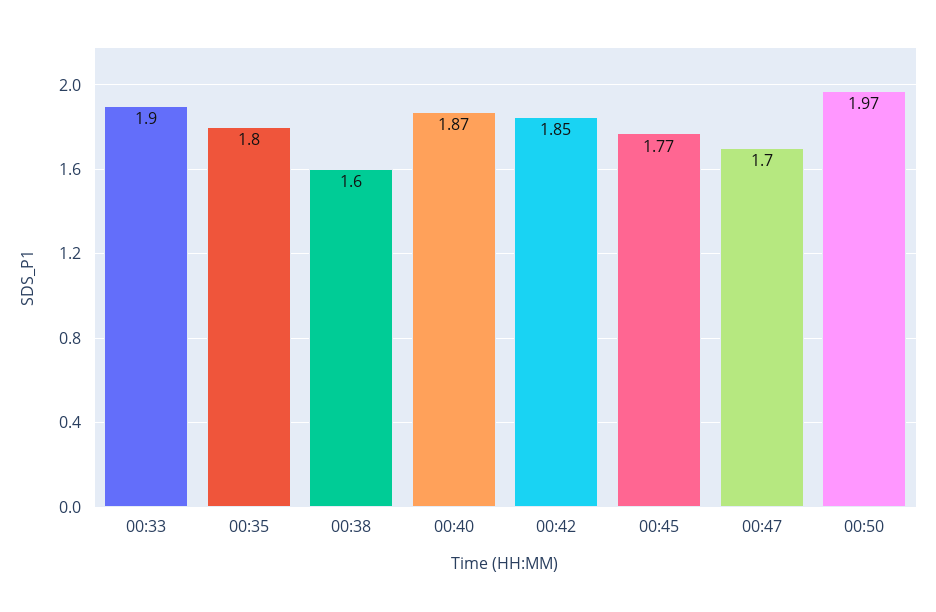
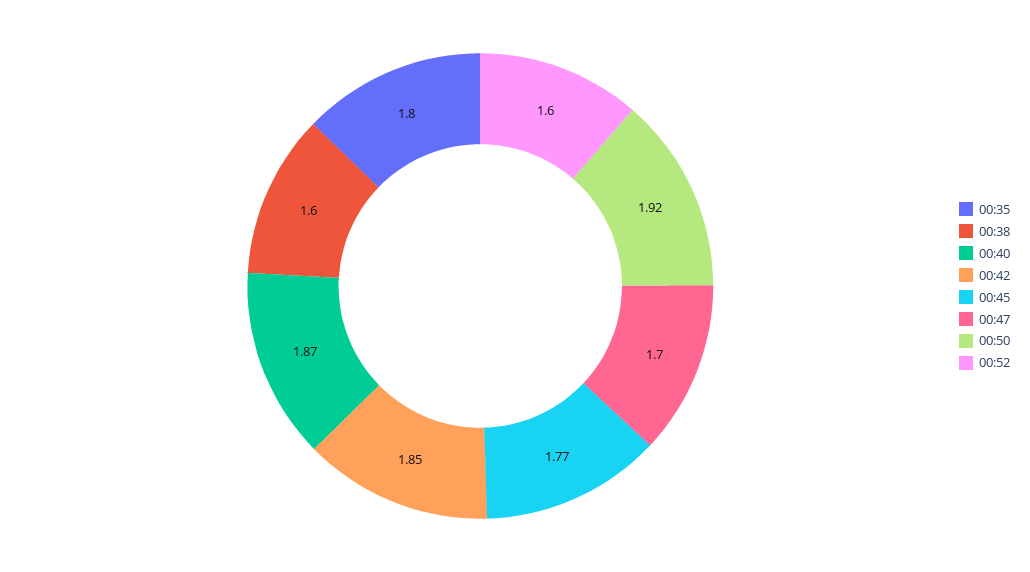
00:33: 1.9 -> none
00:50: 1.97 -> 1.92
00:52: none -> 1.6

